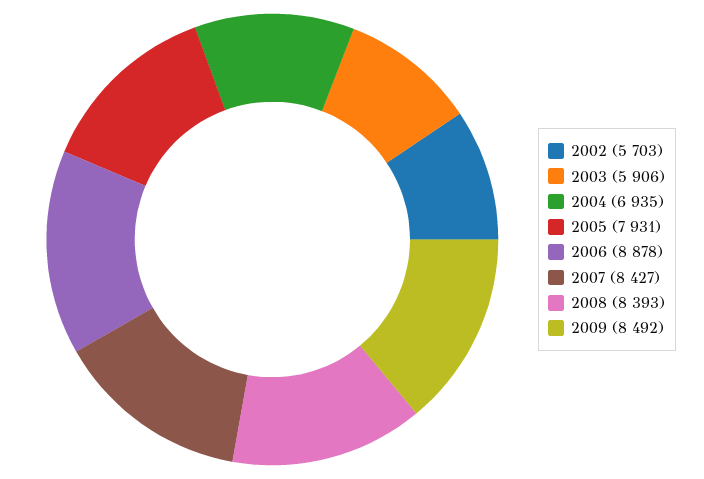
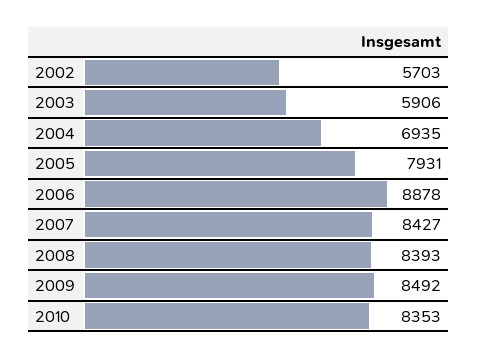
2010: none -> 8353

